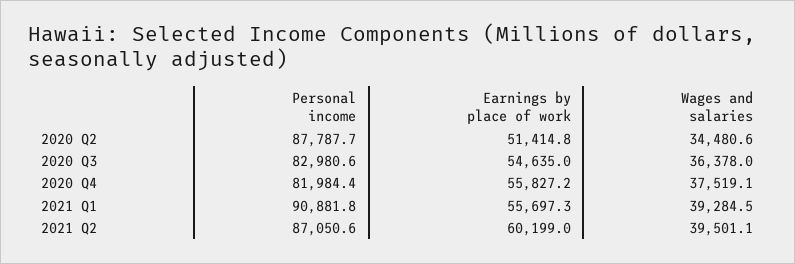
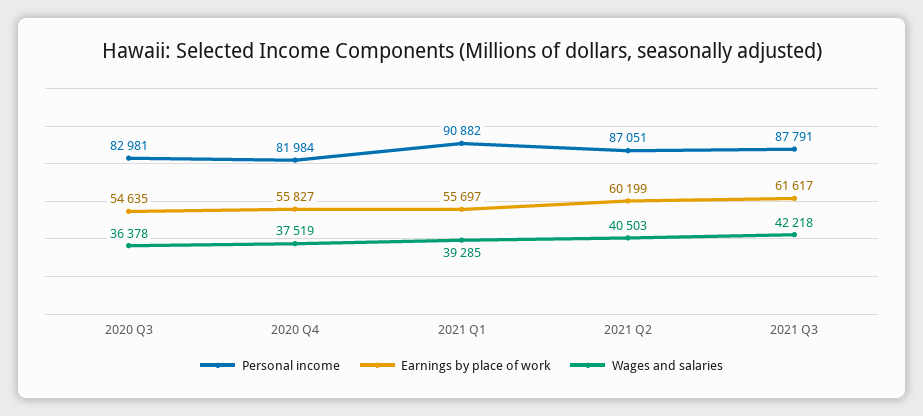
Personal income, 2020 Q2: 87787.7 -> none
Earnings by place of work, 2020 Q2: 51414.8 -> none
Wages and salaries, 2020 Q2: 34480.6 -> none
Wages and salaries, 2021 Q2: 39501.1 -> 40503
Personal income, 2021 Q3: none -> 87791
Earnings by place of work, 2021 Q3: none -> 61617
Wages and salaries, 2021 Q3: none -> 42218

